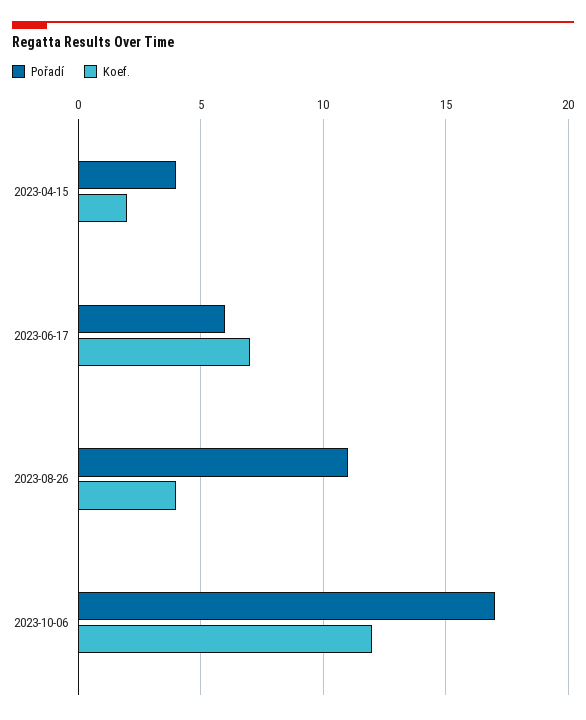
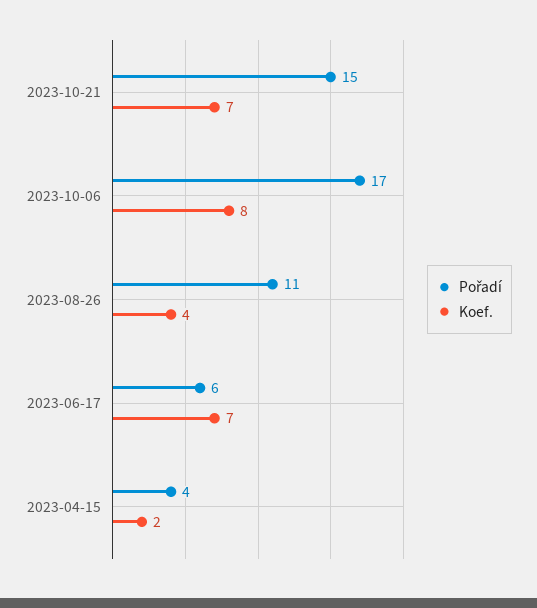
Koef., 2023-10-06: 12 -> 8
Pořadí, 2023-10-21: none -> 15
Koef., 2023-10-21: none -> 7

